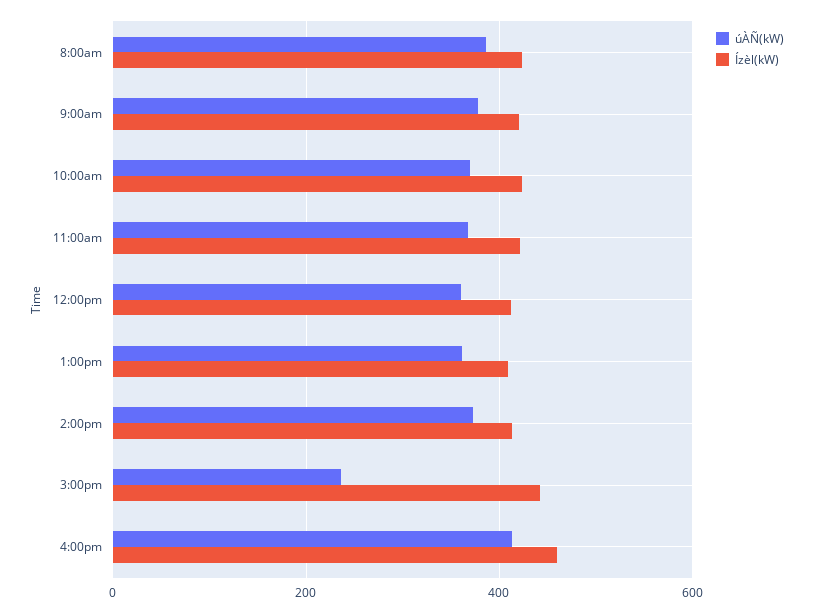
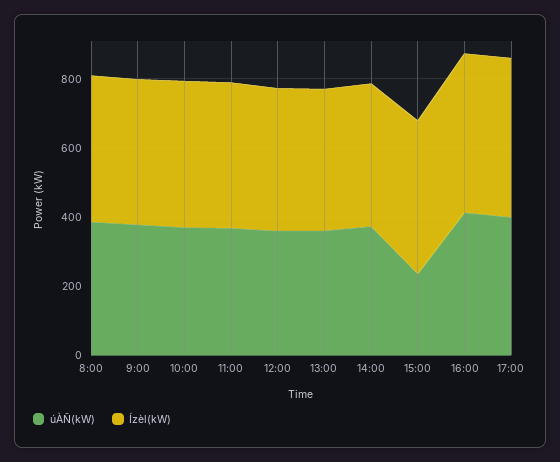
úÀÑ(kW), 17:00: none -> 400
Ízèl(kW), 17:00: none -> 450

